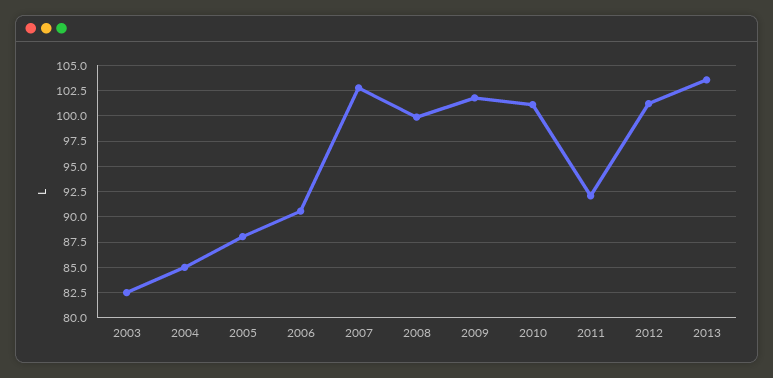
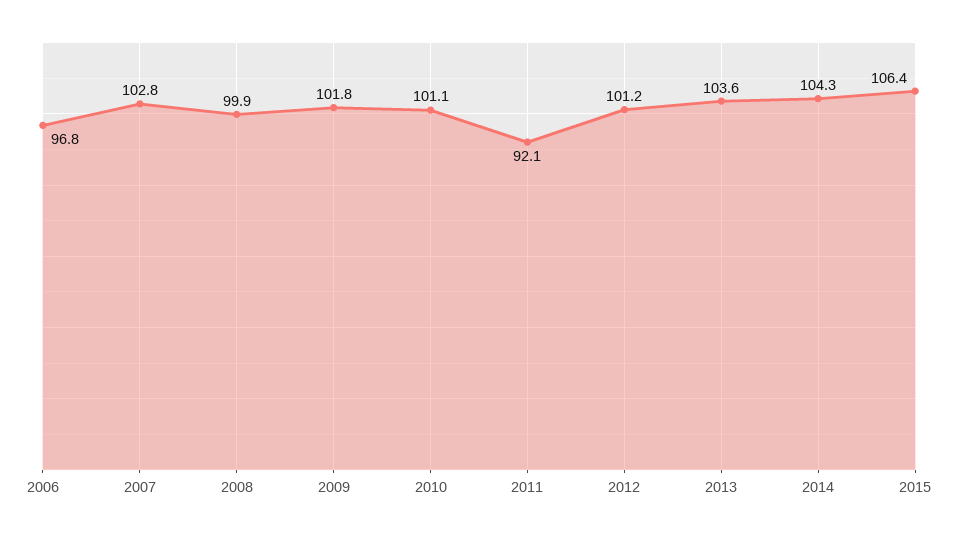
2003: 82.5 -> none
2004: 85 -> none
2005: 87.5 -> none
2006: 90 -> 96.8
2014: none -> 104.3
2015: none -> 106.4

